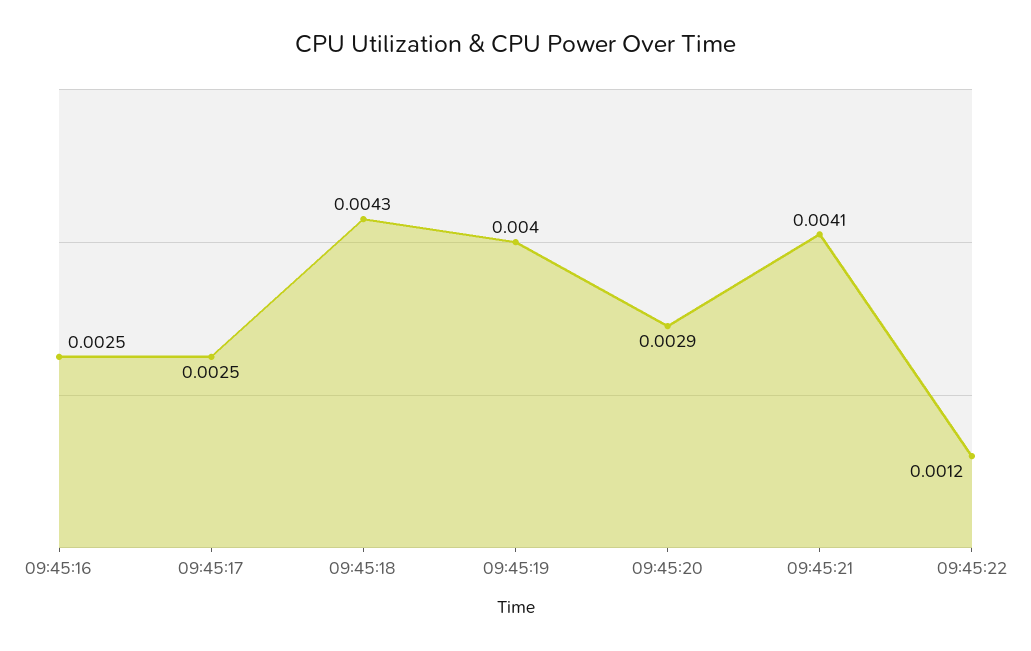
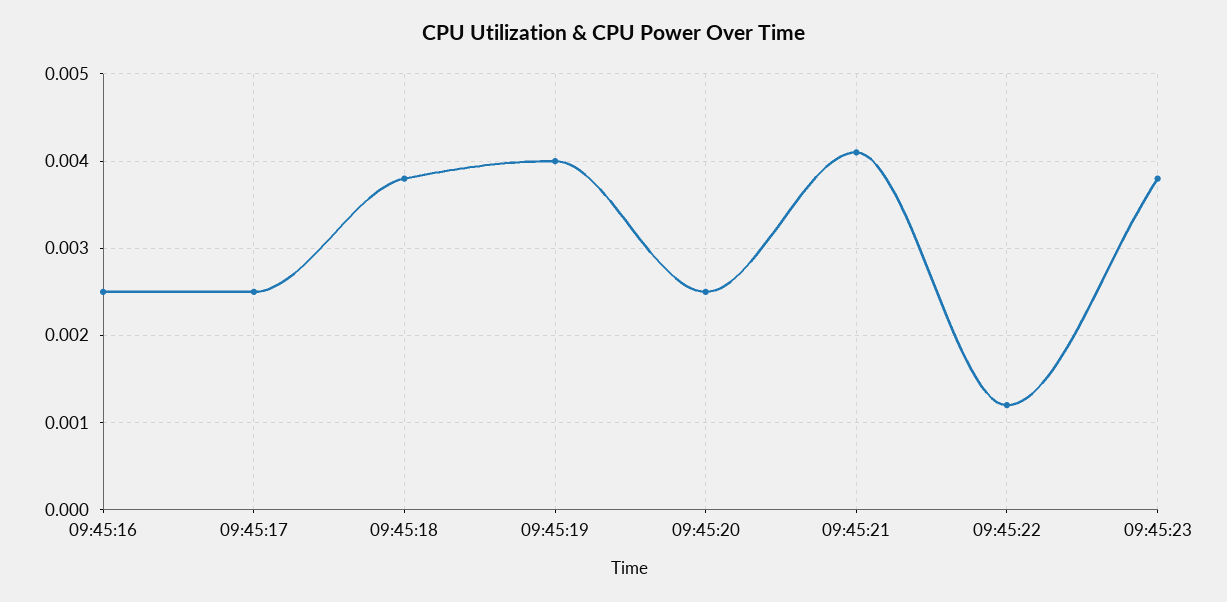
09:45:18: 0.0043 -> 0.0038
09:45:20: 0.0029 -> 0.0025
09:45:23: none -> 0.0038

